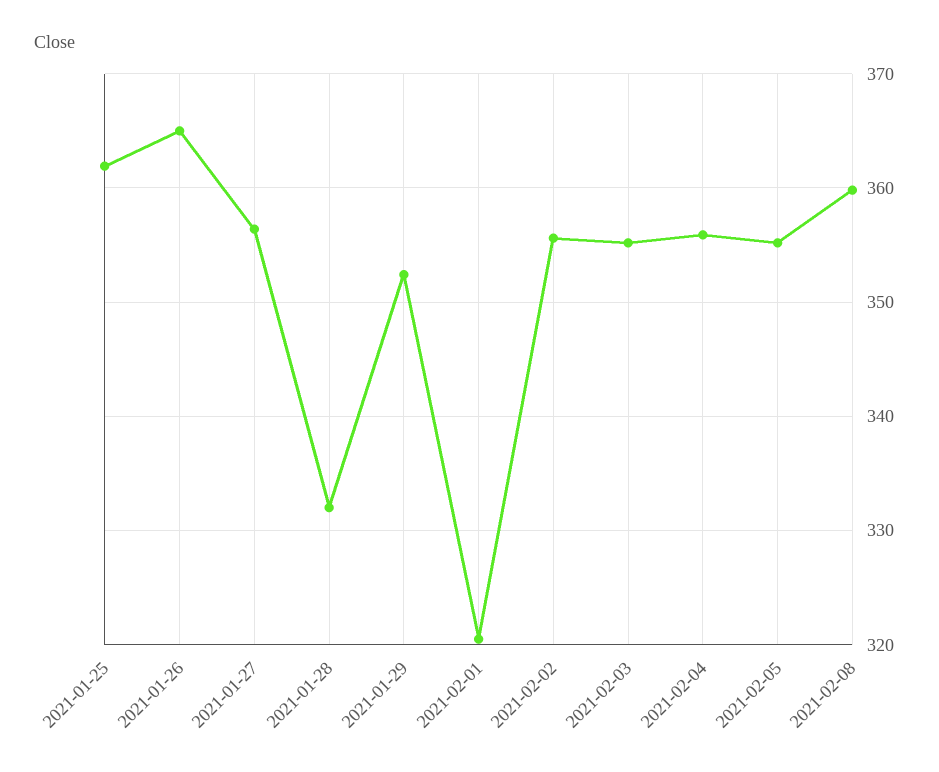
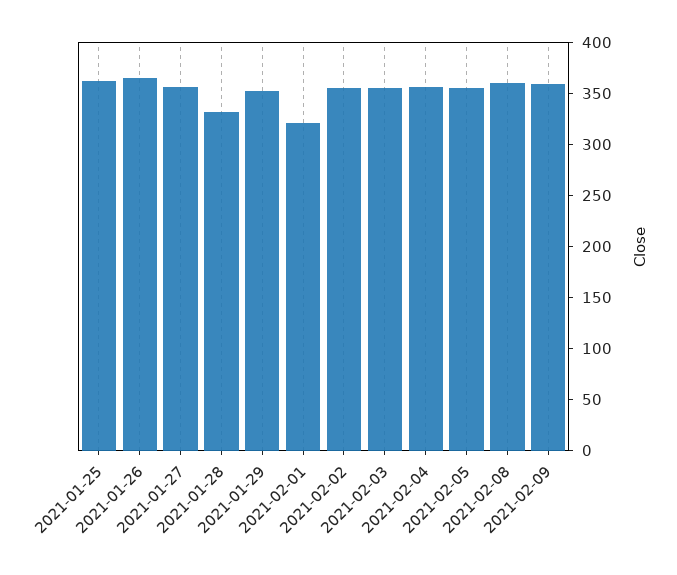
2021-02-09: none -> 360

